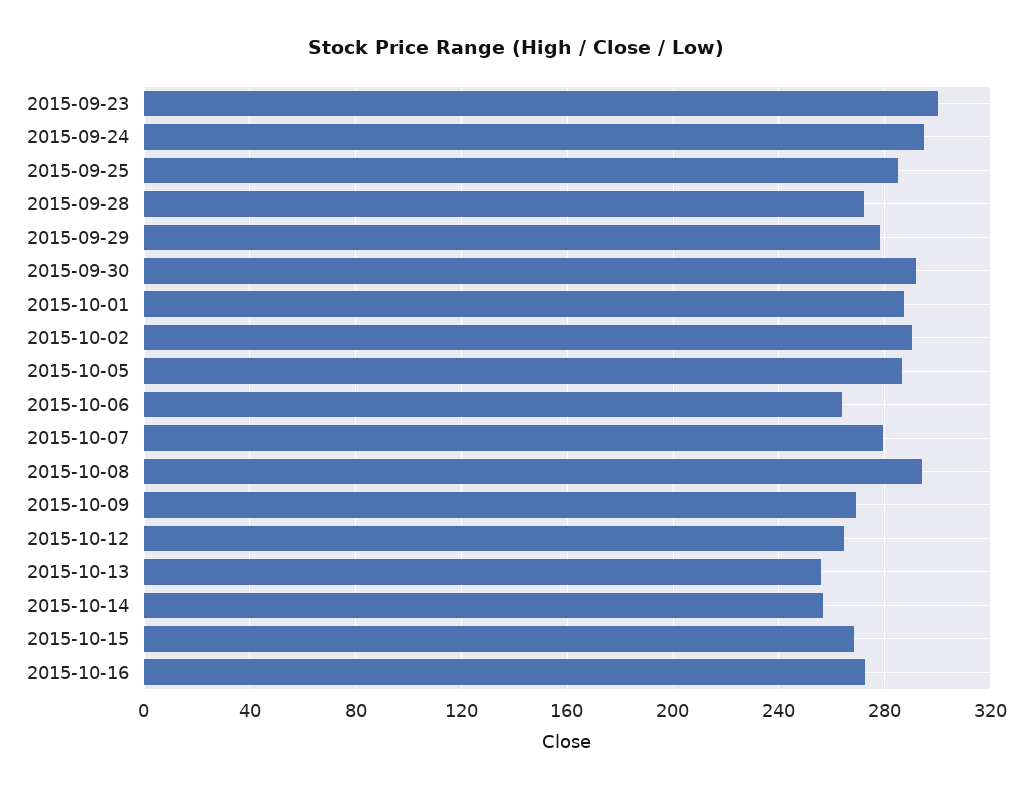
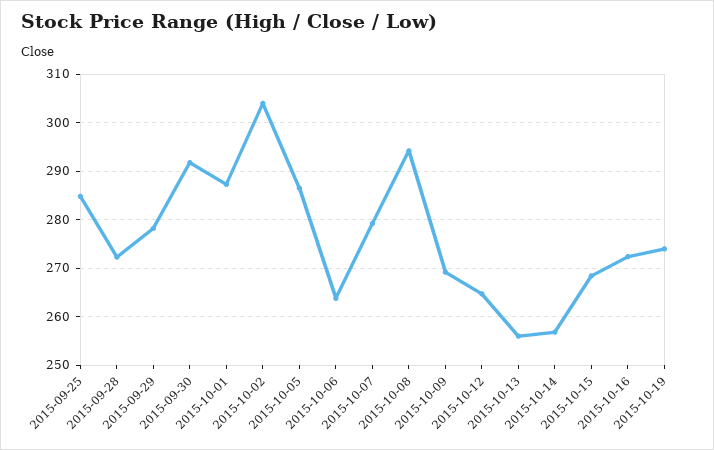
2015-09-23: 300 -> none
2015-09-24: 295 -> none
2015-10-02: 290 -> 304
2015-10-19: none -> 274

